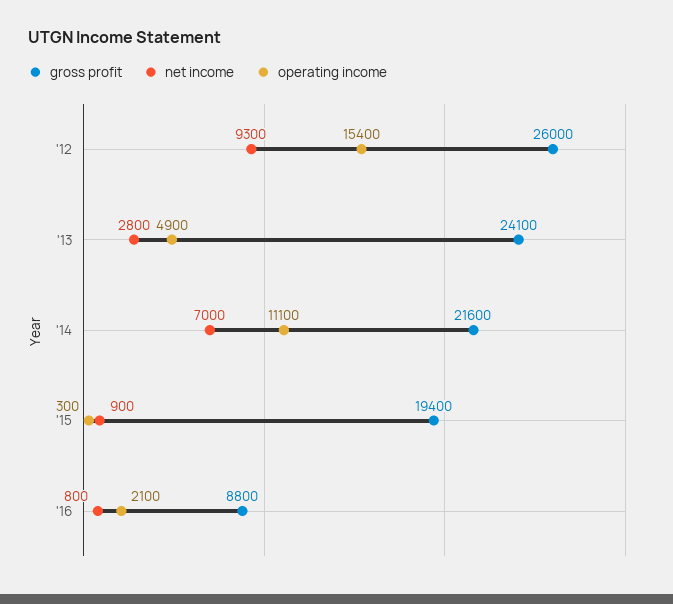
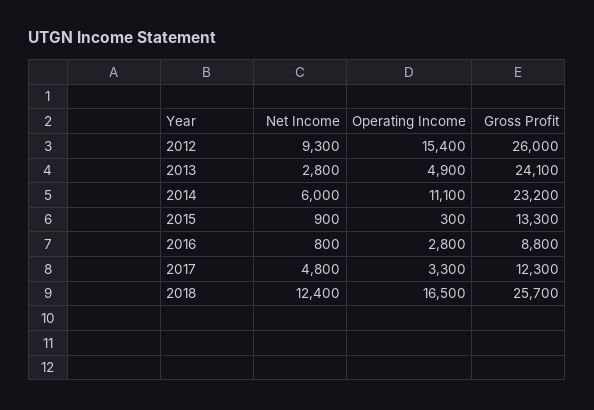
gross profit, '14: 21600 -> 23200
net income, '14: 7000 -> 6000
gross profit, '15: 19400 -> 13300
operating income, '16: 2100 -> 2800
net income, 2017: none -> 4800
operating income, 2017: none -> 3300
gross profit, 2017: none -> 12300
net income, 2018: none -> 12400
operating income, 2018: none -> 16500
gross profit, 2018: none -> 25700

